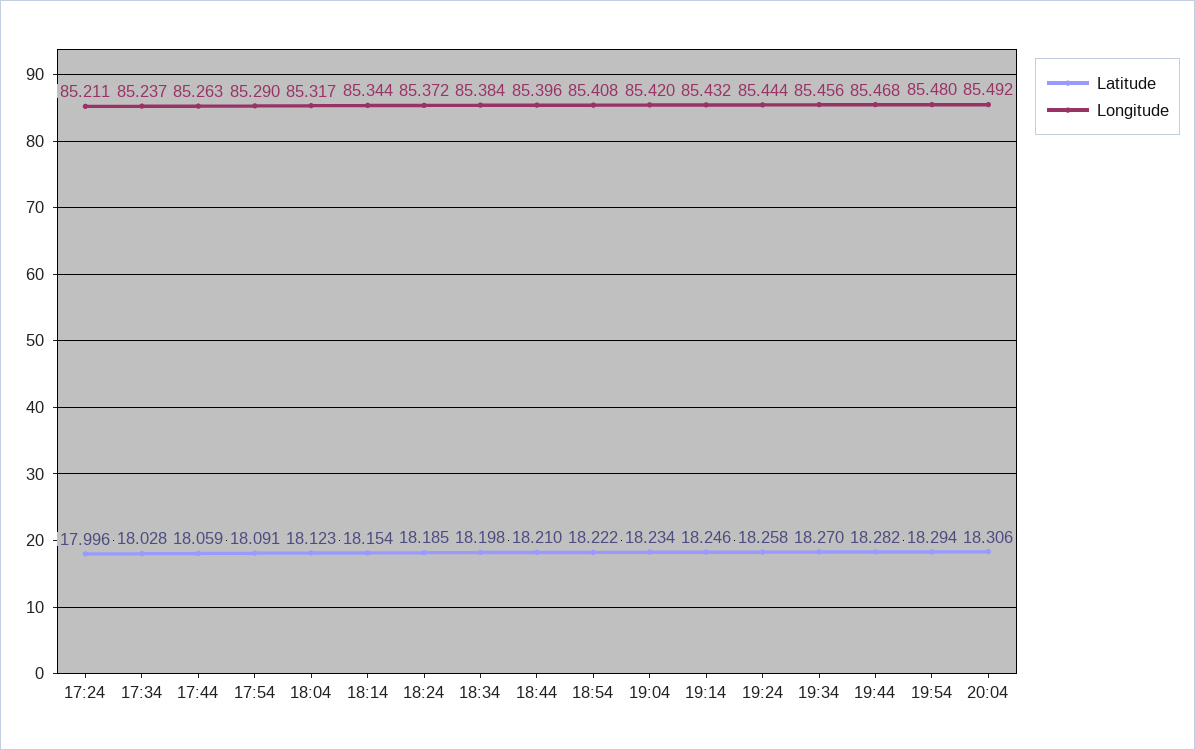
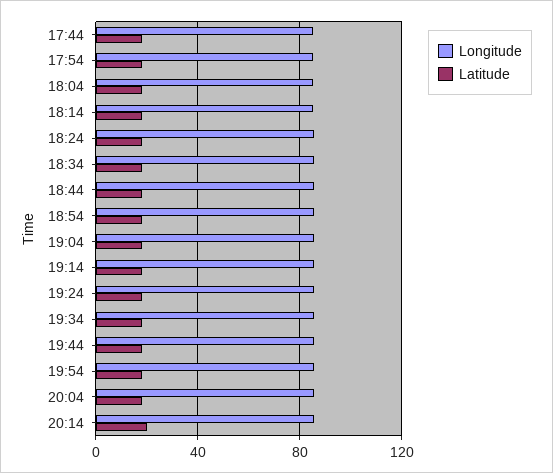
Latitude, 17:24: 17.996 -> none
Longitude, 17:24: 85.211 -> none
Latitude, 17:34: 18.028 -> none
Longitude, 17:34: 85.237 -> none
Longitude, 20:14: none -> 85
Latitude, 20:14: none -> 20

